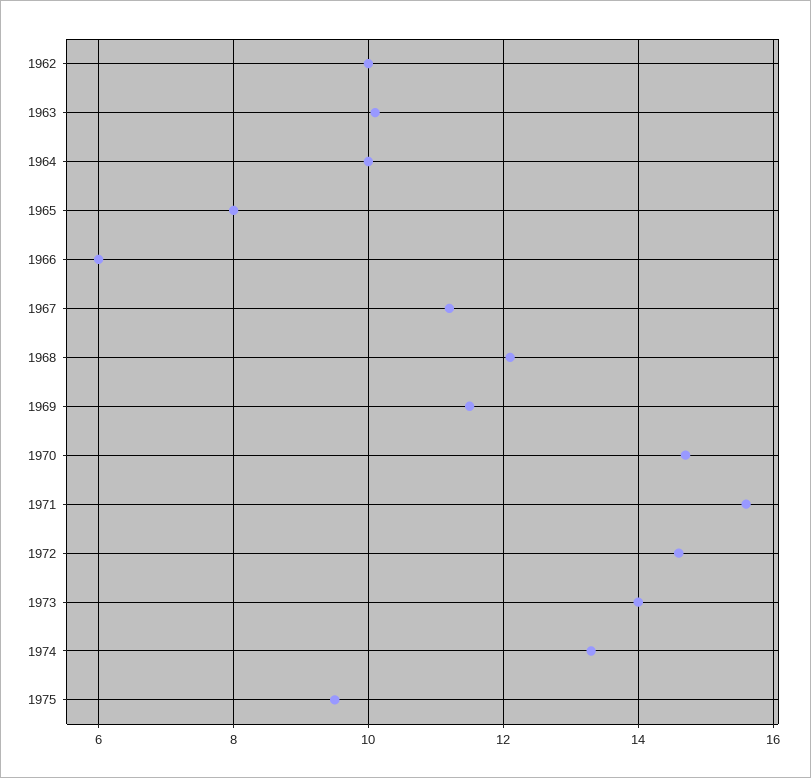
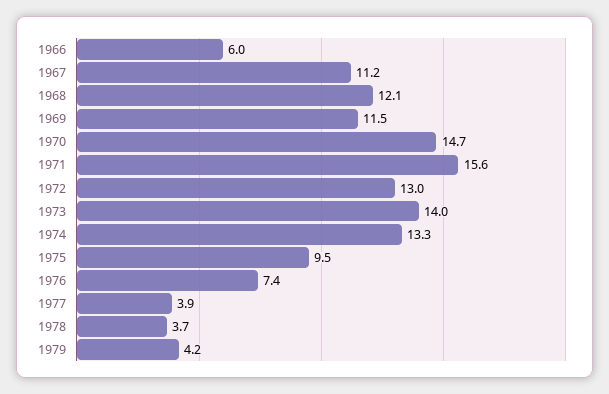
1962: 10 -> none
1963: 10 -> none
1964: 10 -> none
1965: 8 -> none
1972: 14.5 -> 13
1976: none -> 7.4
1977: none -> 3.9
1978: none -> 3.7
1979: none -> 4.2

